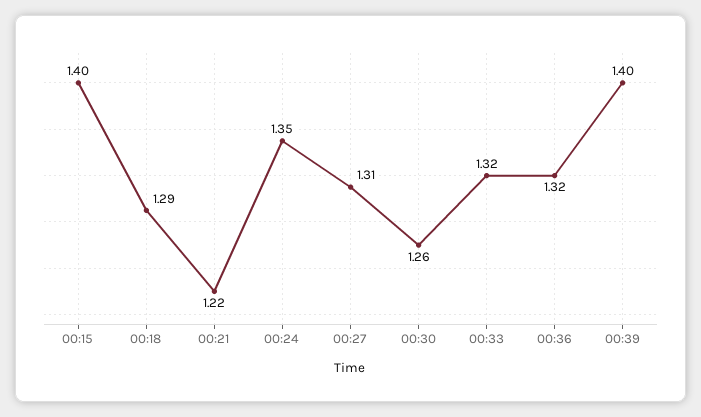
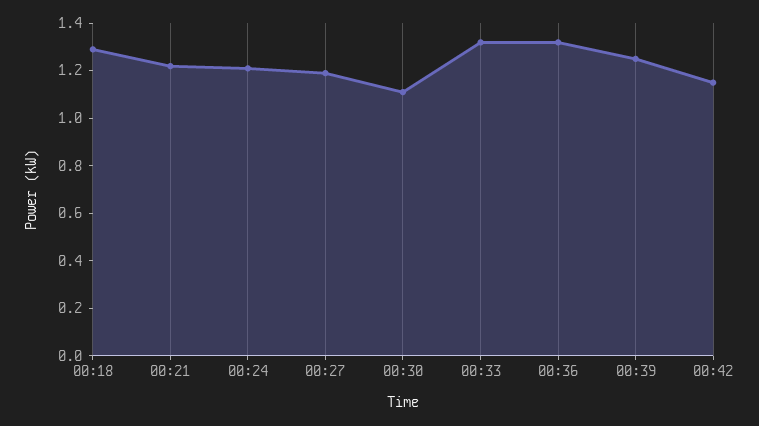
00:15: 1.4 -> none
00:24: 1.35 -> 1.2
00:27: 1.31 -> 1.2
00:30: 1.26 -> 1.1
00:39: 1.4 -> 1.25
00:42: none -> 1.15

